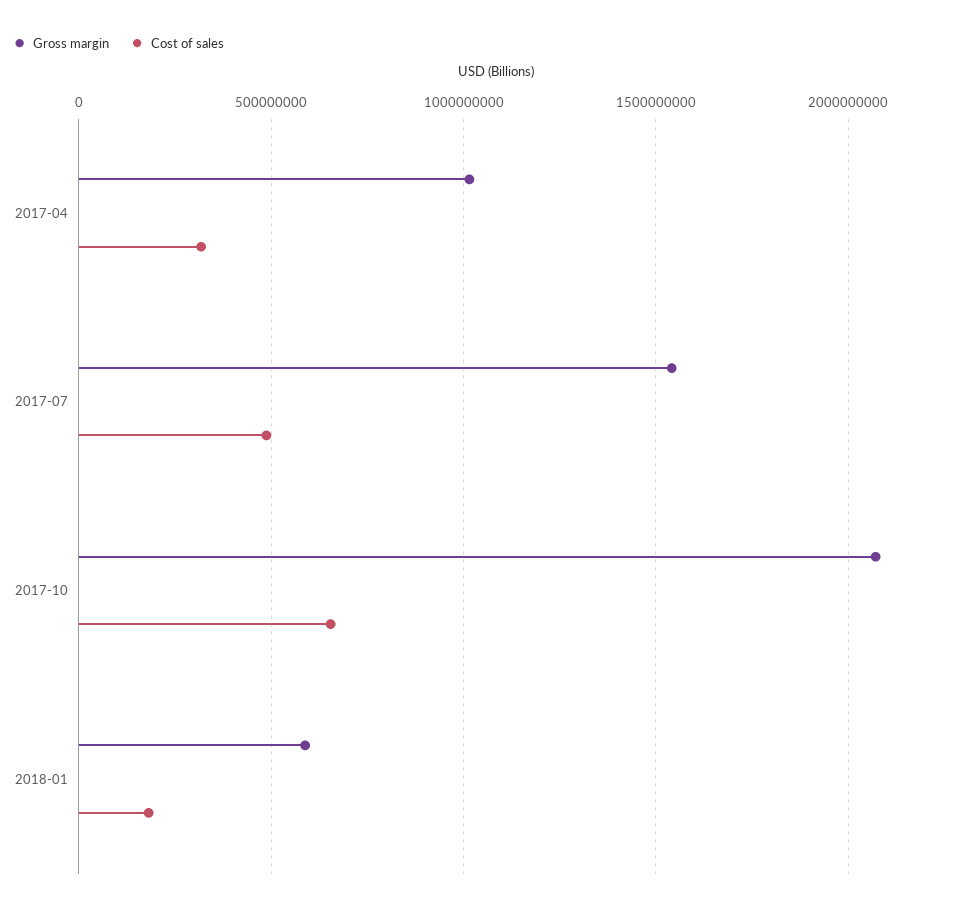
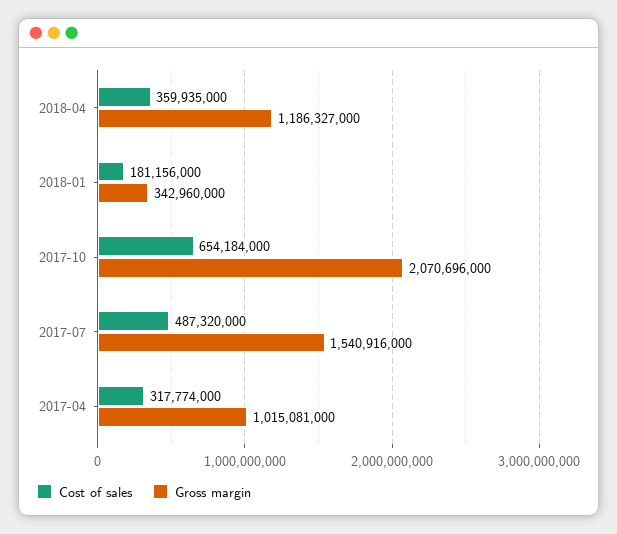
Gross margin, 2018-01: 600000000 -> 342960000
Cost of sales, 2018-04: none -> 359935000
Gross margin, 2018-04: none -> 1186327000

